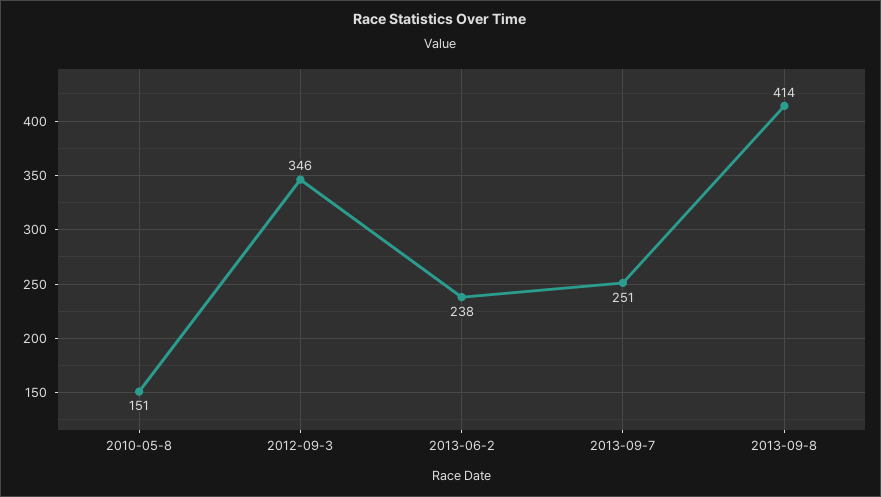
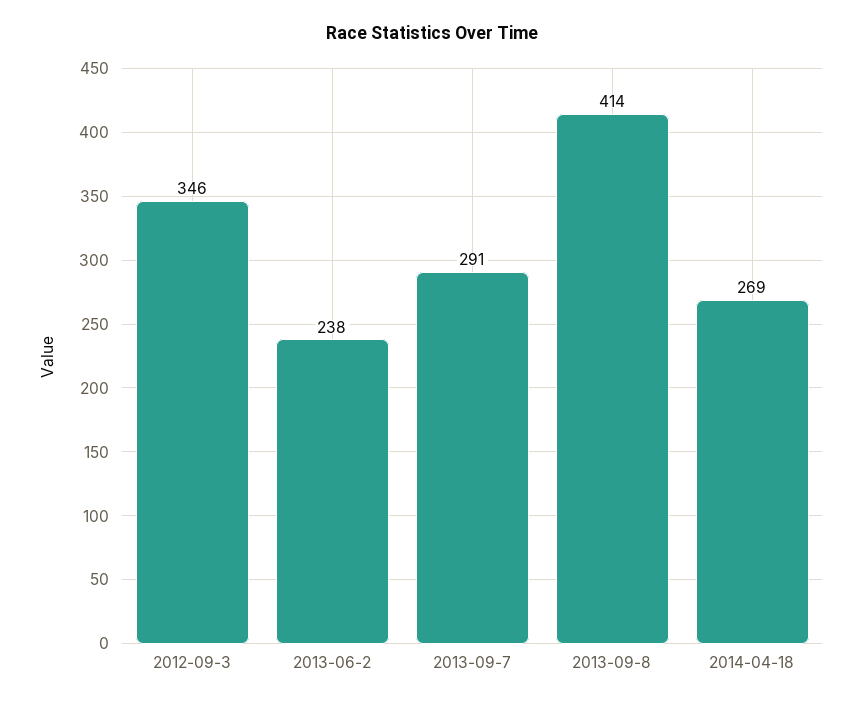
2010-05-8: 151 -> none
2013-09-7: 251 -> 291
2014-04-18: none -> 269

